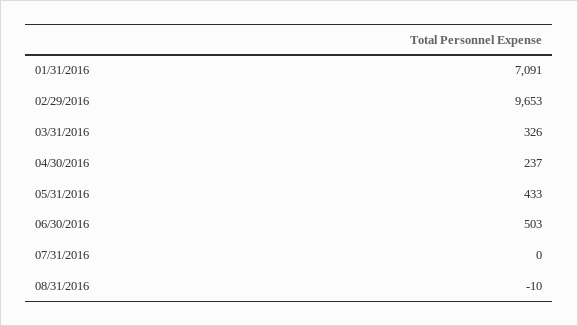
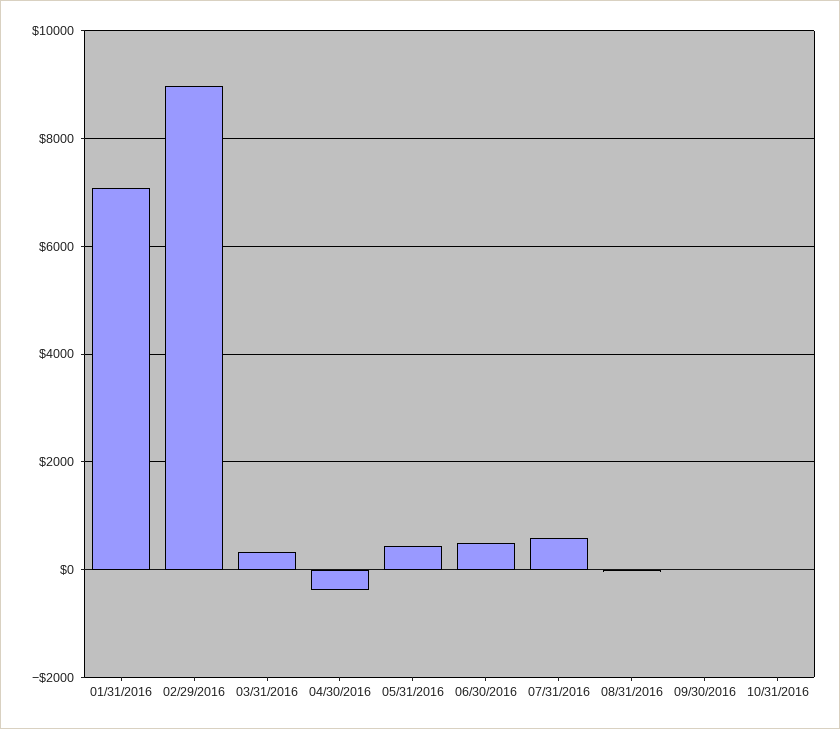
02/29/2016: 9653 -> 9000
04/30/2016: 237 -> -400
07/31/2016: 0 -> 600
09/30/2016: none -> 0
10/31/2016: none -> 0

